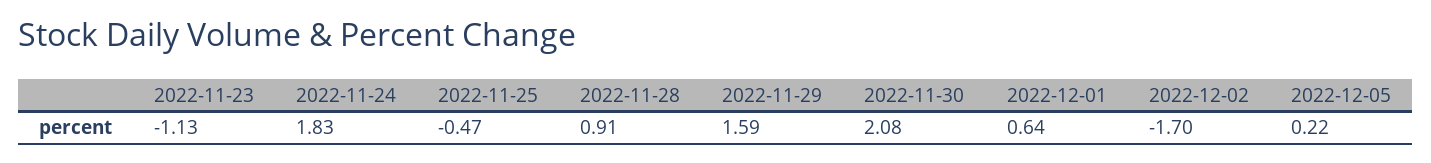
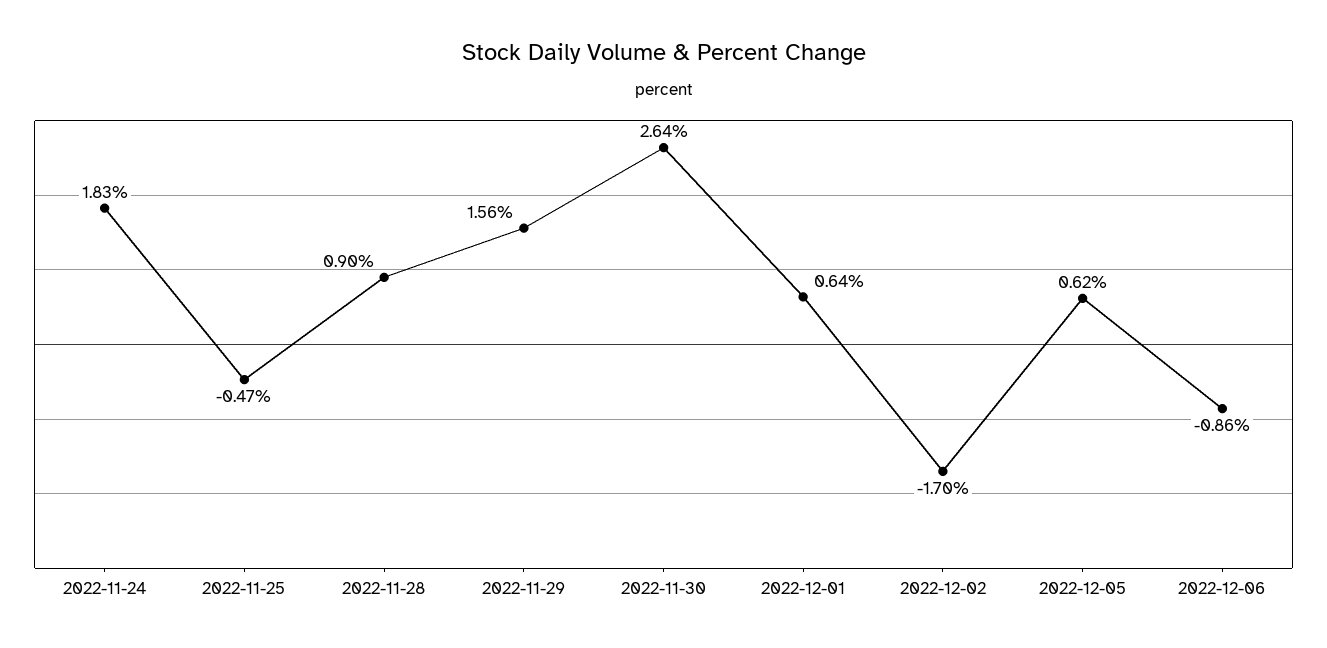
2022-11-23: -1.13 -> none
2022-11-28: 0.91 -> 0.9
2022-11-29: 1.59 -> 1.56
2022-11-30: 2.08 -> 2.64
2022-12-05: 0.22 -> 0.62
2022-12-06: none -> -0.86

